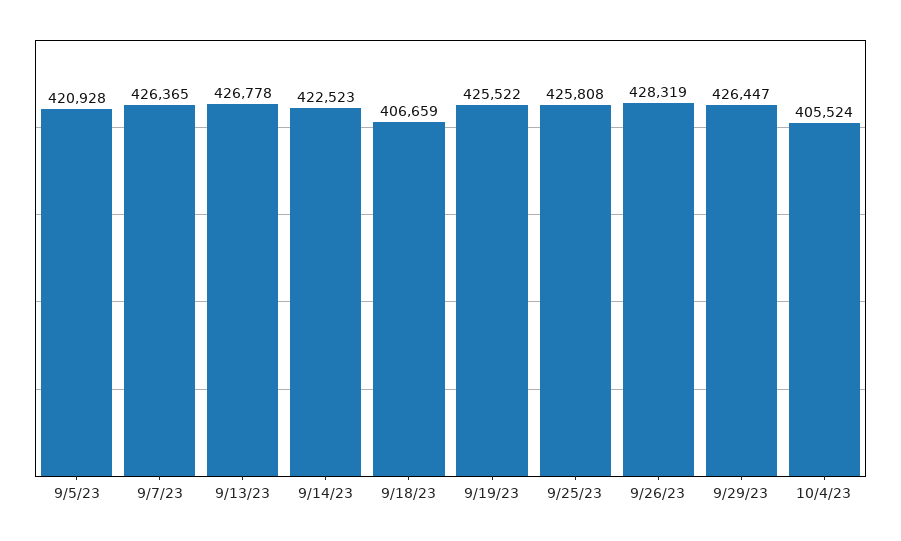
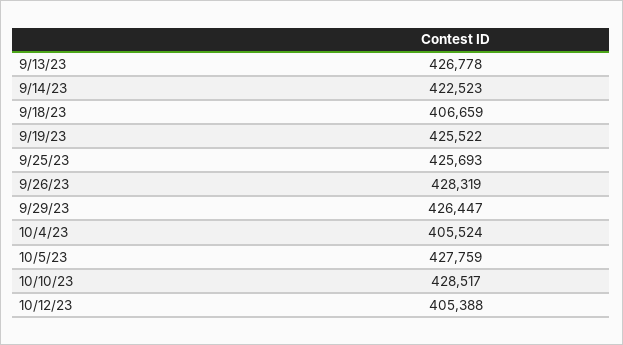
9/5/23: 420928 -> none
9/7/23: 426365 -> none
9/25/23: 425808 -> 425693
10/5/23: none -> 427759
10/10/23: none -> 428517
10/12/23: none -> 405388

